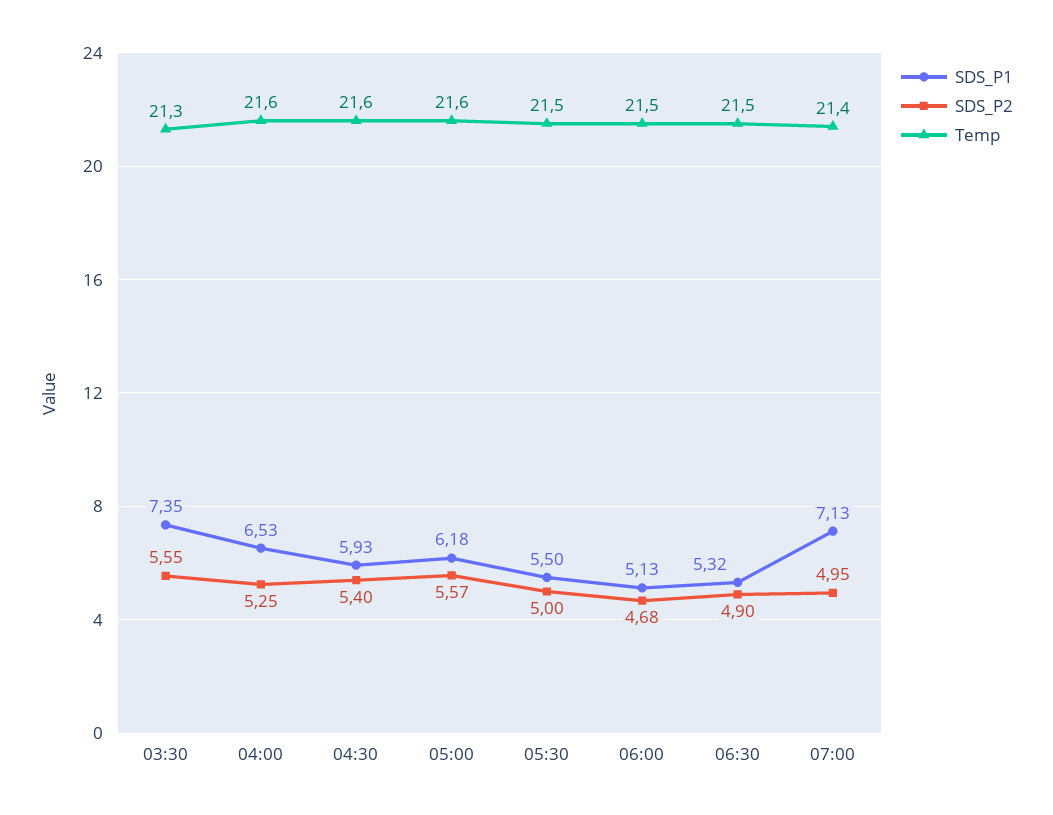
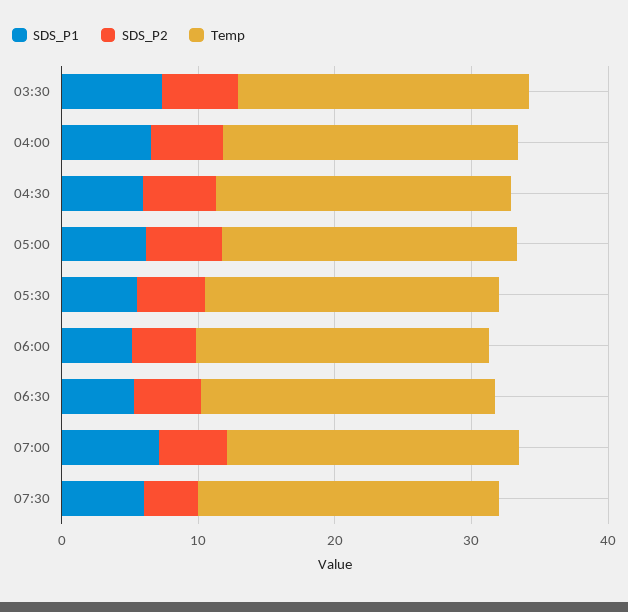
SDS_P1, 07:30: none -> 6
SDS_P2, 07:30: none -> 4
Temp, 07:30: none -> 22

